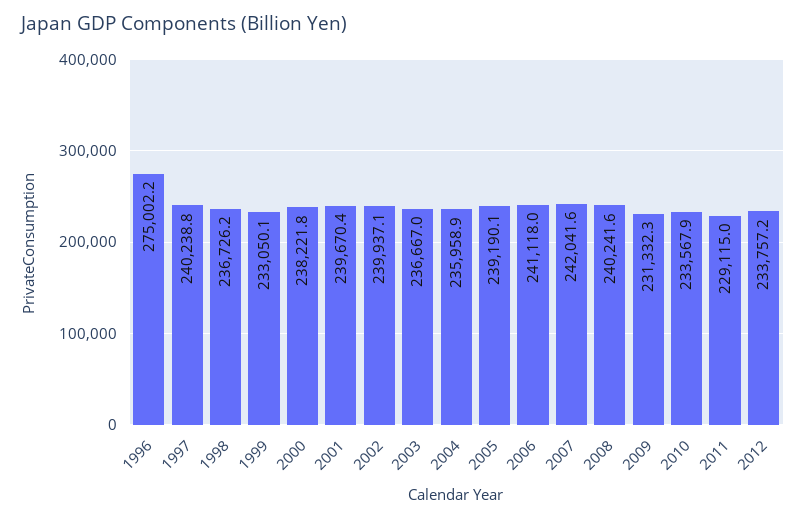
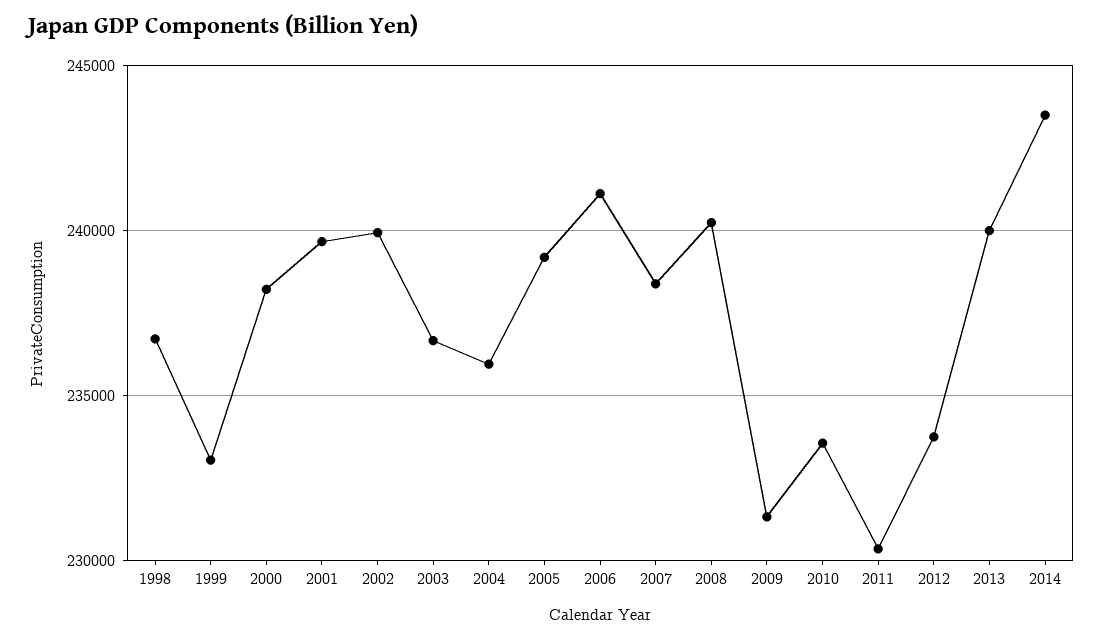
1996: 275002.2 -> none
1997: 240238.8 -> none
2007: 242041.6 -> 238500
2011: 229115 -> 230500
2013: none -> 240000
2014: none -> 243500

